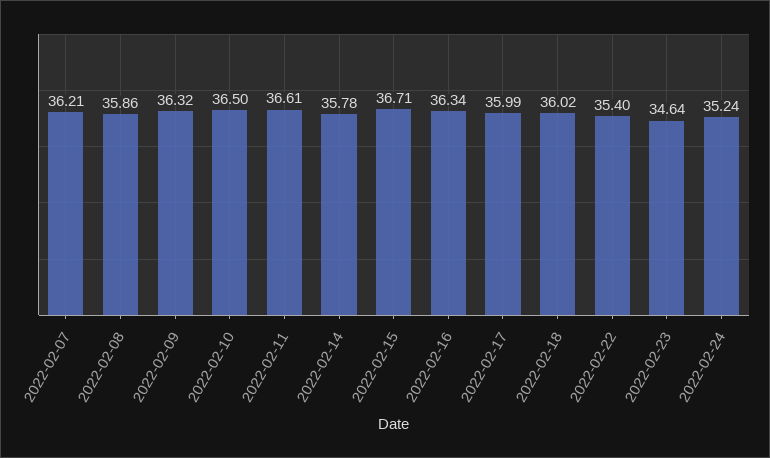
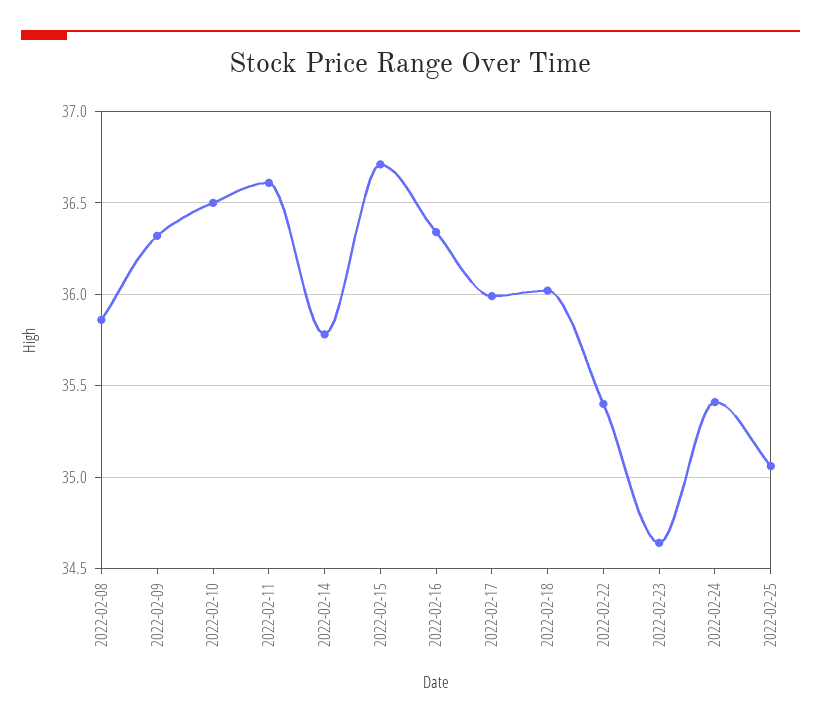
2022-02-07: 36.21 -> none
2022-02-24: 35.24 -> 35.4
2022-02-25: none -> 35.05

